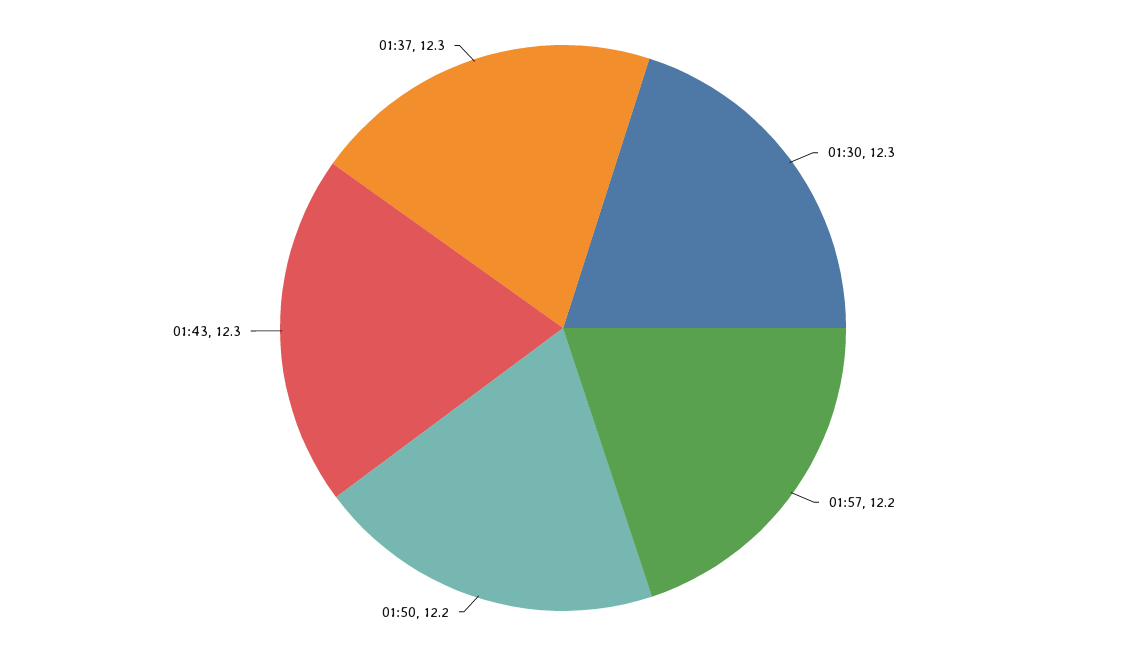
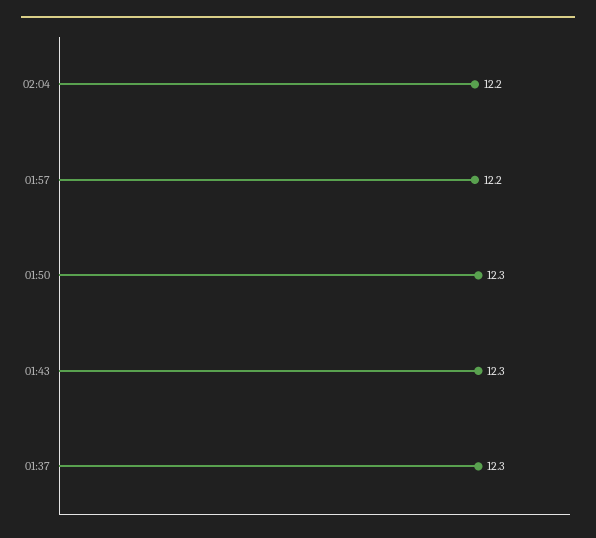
01:30: 12.3 -> none
01:50: 12.2 -> 12.3
02:04: none -> 12.2

